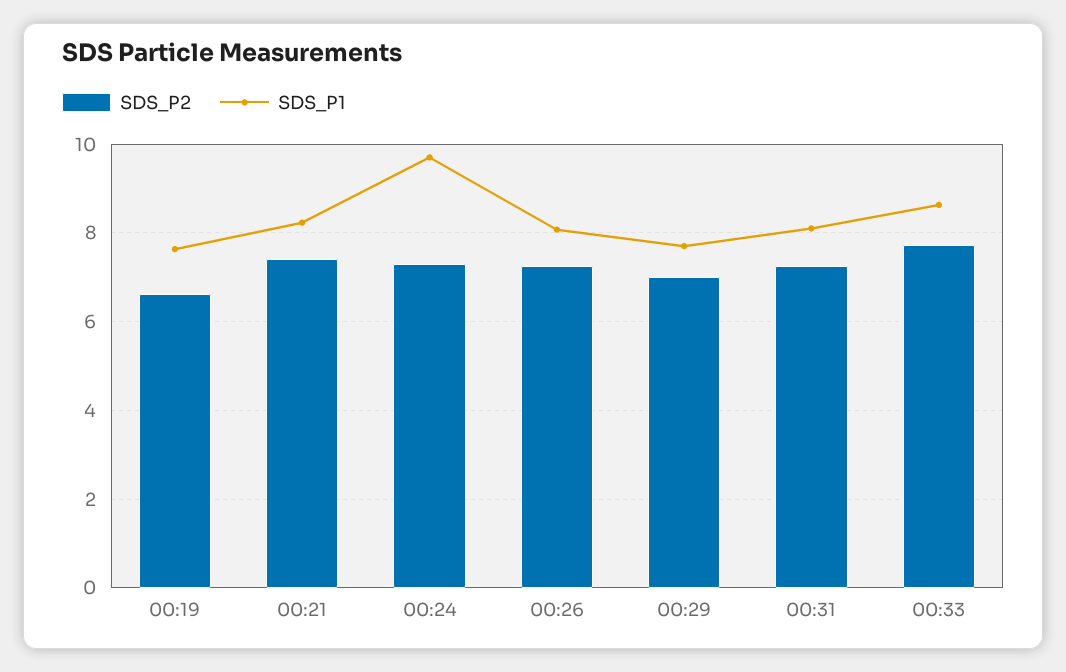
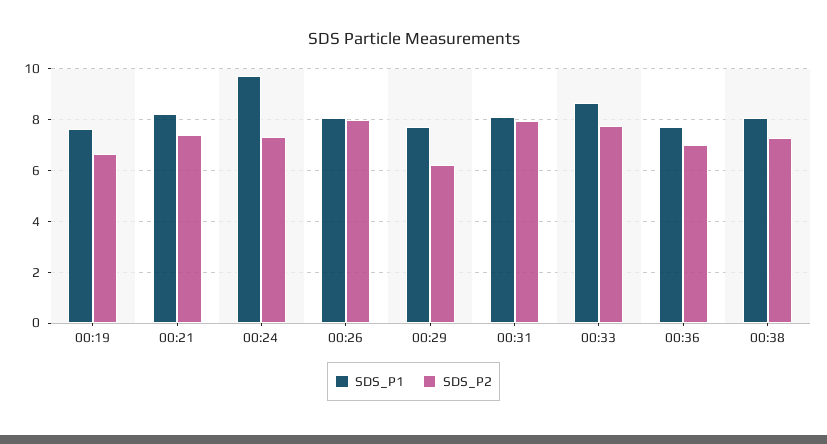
SDS_P2, 00:26: 7.2 -> 8
SDS_P2, 00:29: 7 -> 6.25
SDS_P2, 00:31: 7.2 -> 8
SDS_P1, 00:36: none -> 7.75
SDS_P2, 00:36: none -> 7
SDS_P1, 00:38: none -> 8
SDS_P2, 00:38: none -> 7.25

